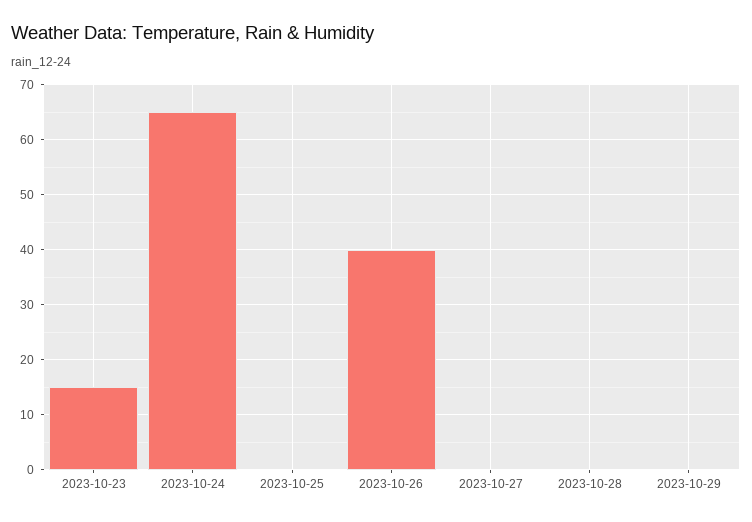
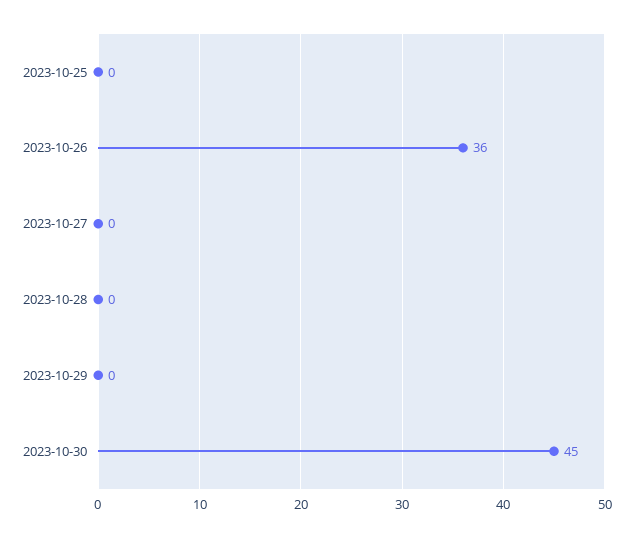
2023-10-23: 15 -> none
2023-10-24: 65 -> none
2023-10-26: 40 -> 36
2023-10-30: none -> 45

